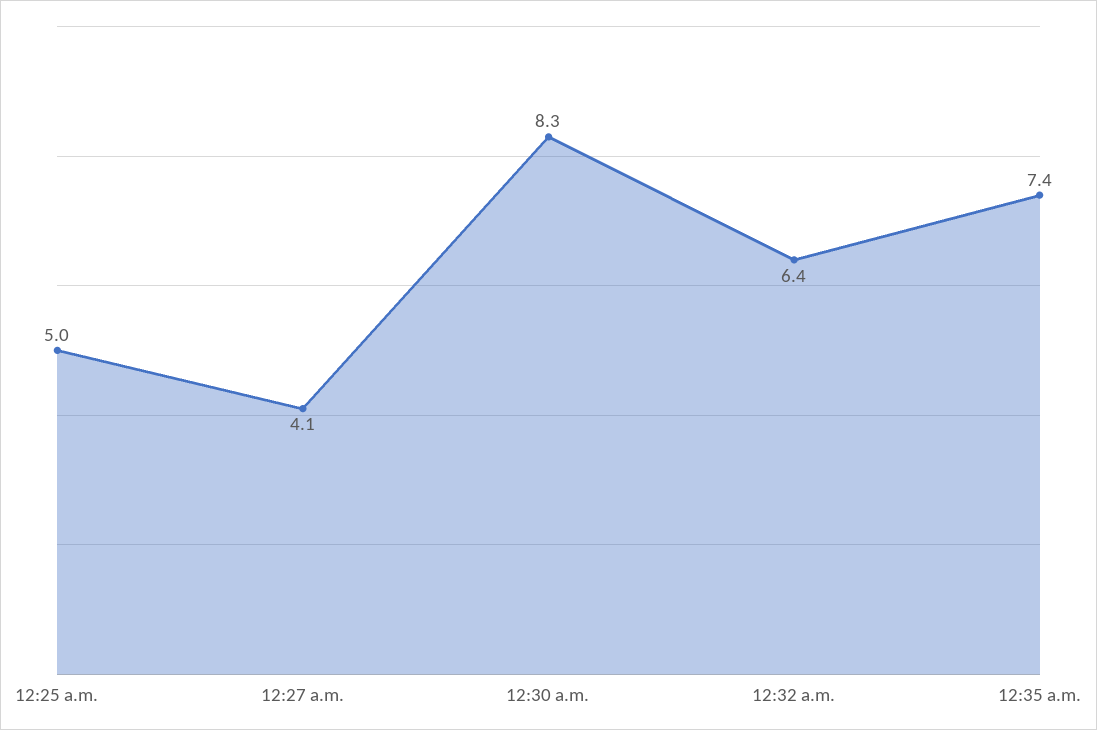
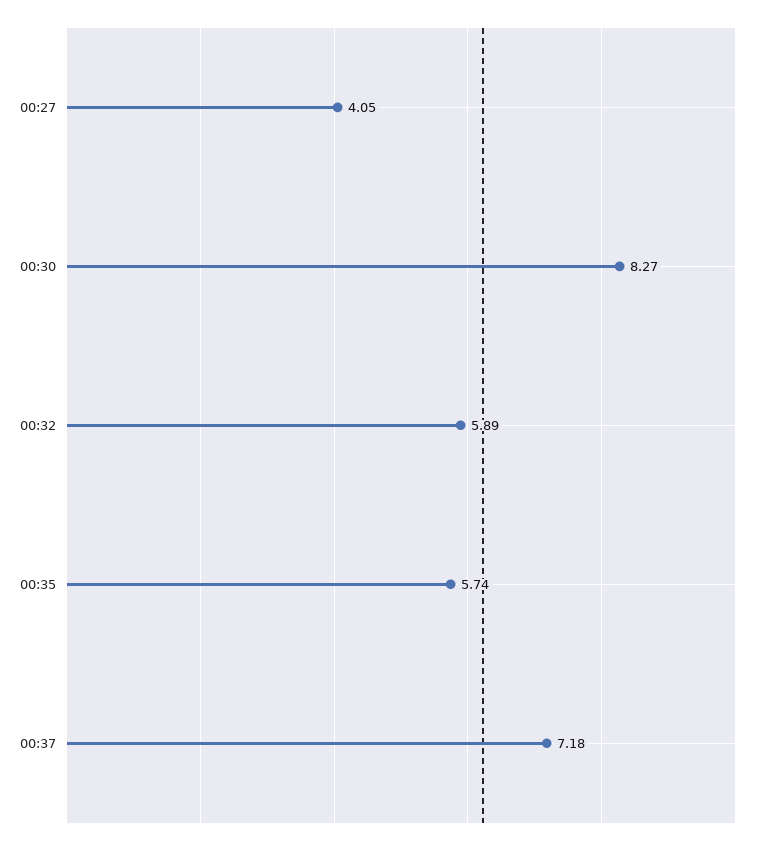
12:25 a.m.: 5 -> none
12:32 a.m.: 6.4 -> 5.89
12:35 a.m.: 7.4 -> 5.74
00:37: none -> 7.18

